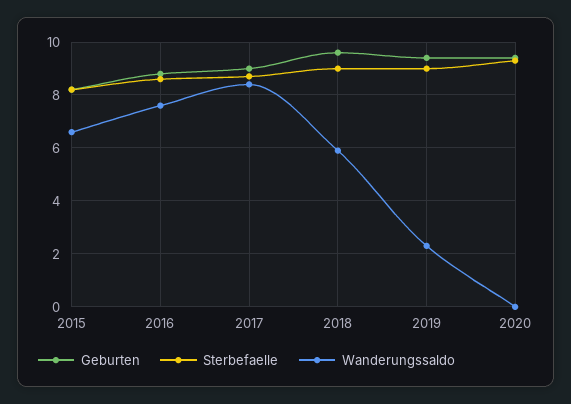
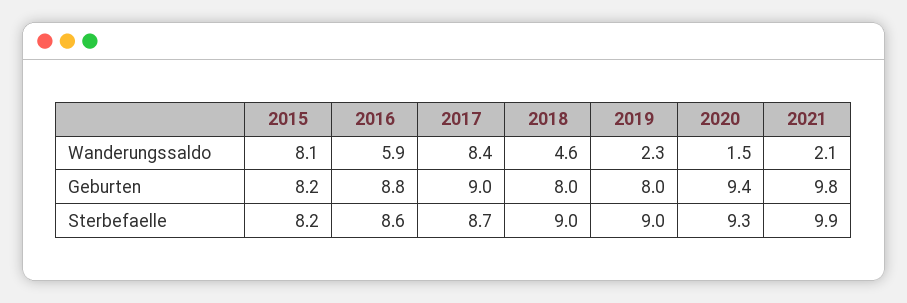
Wanderungssaldo, 2015: 6.5 -> 8.1
Wanderungssaldo, 2016: 7.5 -> 5.9
Geburten, 2018: 9.5 -> 8
Wanderungssaldo, 2018: 6 -> 4.6
Geburten, 2019: 9.5 -> 8
Wanderungssaldo, 2020: 0 -> 1.5
Wanderungssaldo, 2021: none -> 2.1
Geburten, 2021: none -> 9.8
Sterbefaelle, 2021: none -> 9.9

